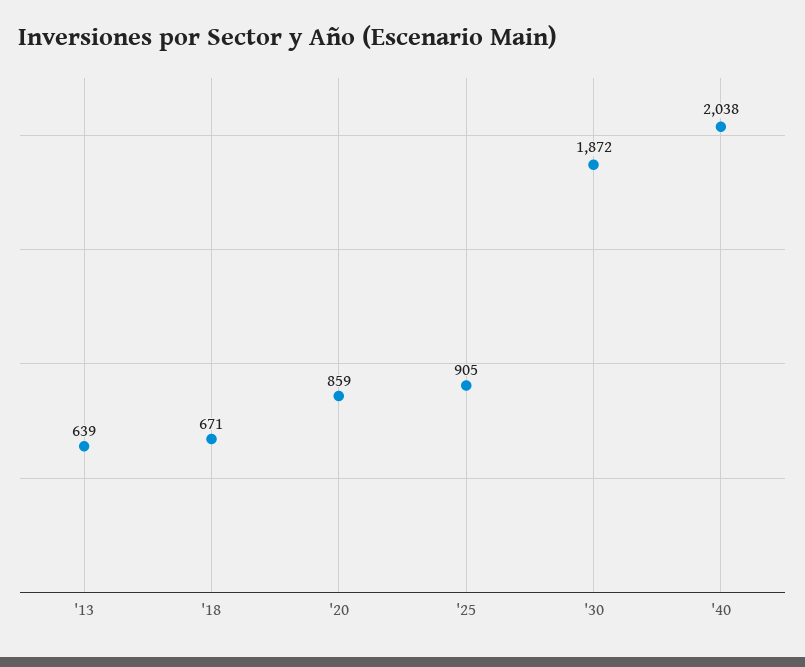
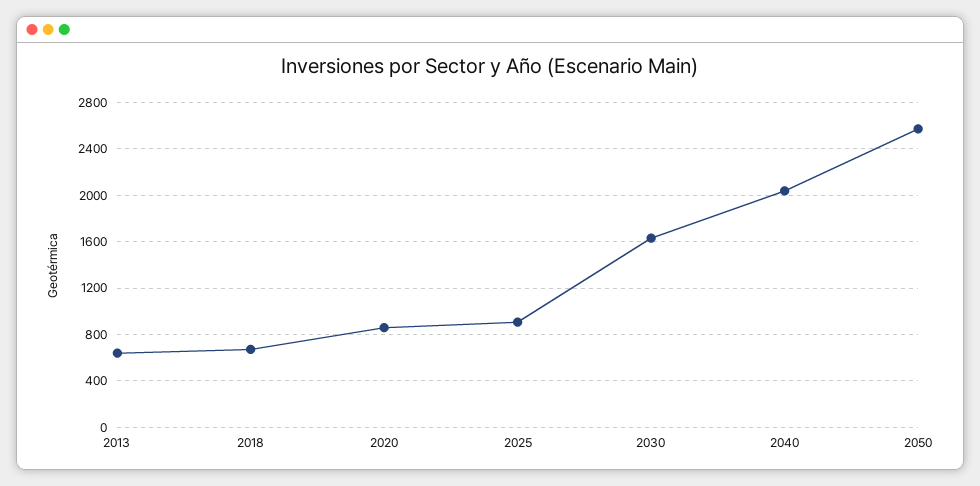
'30: 1872 -> 1600
2050: none -> 2600

